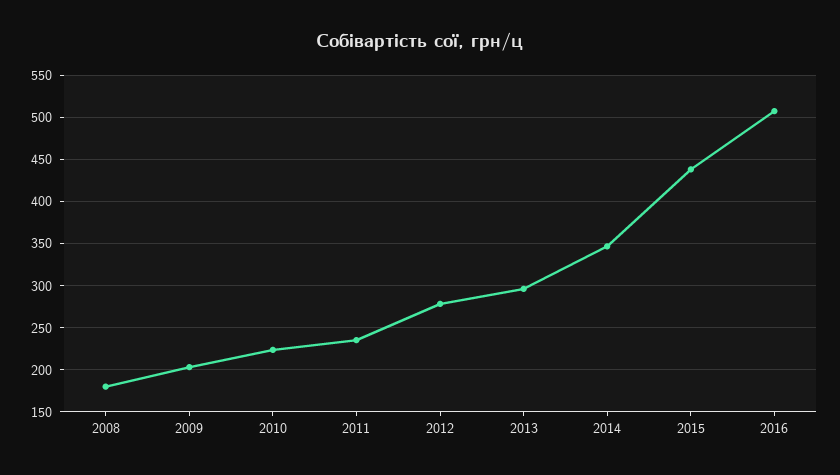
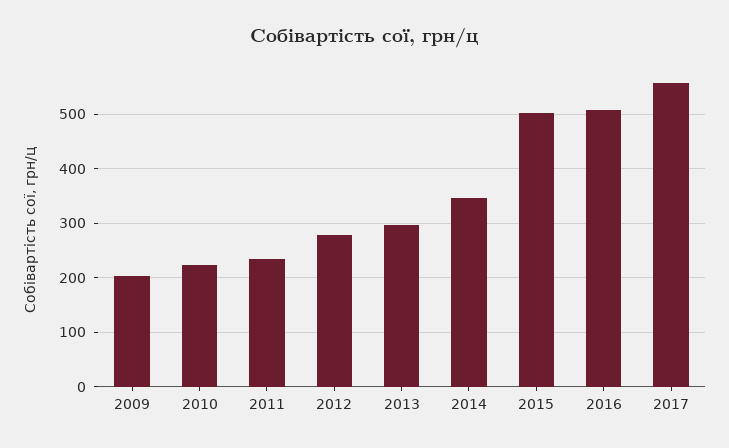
2008: 180 -> none
2015: 440 -> 500
2017: none -> 560

